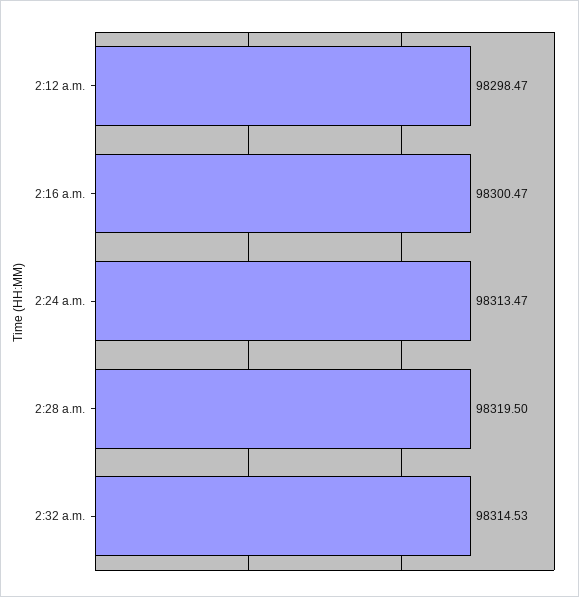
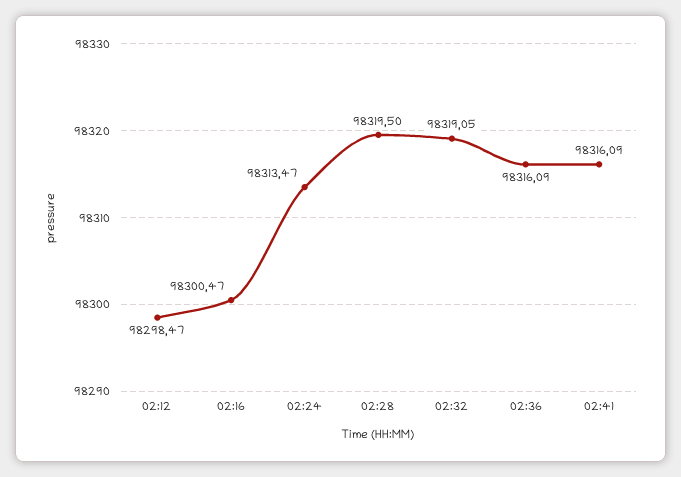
2:32 a.m.: 98314.53 -> 98319.05
02:36: none -> 98316.09
02:41: none -> 98316.09

